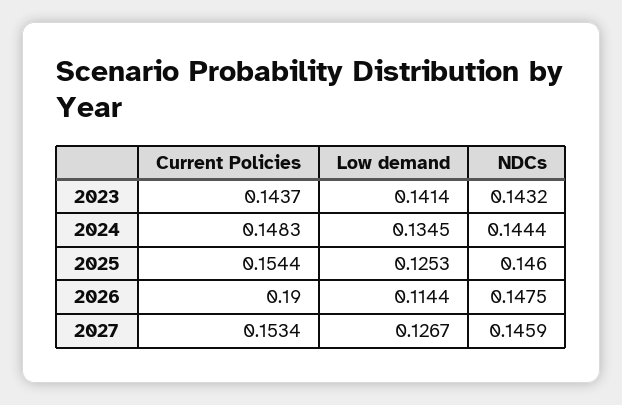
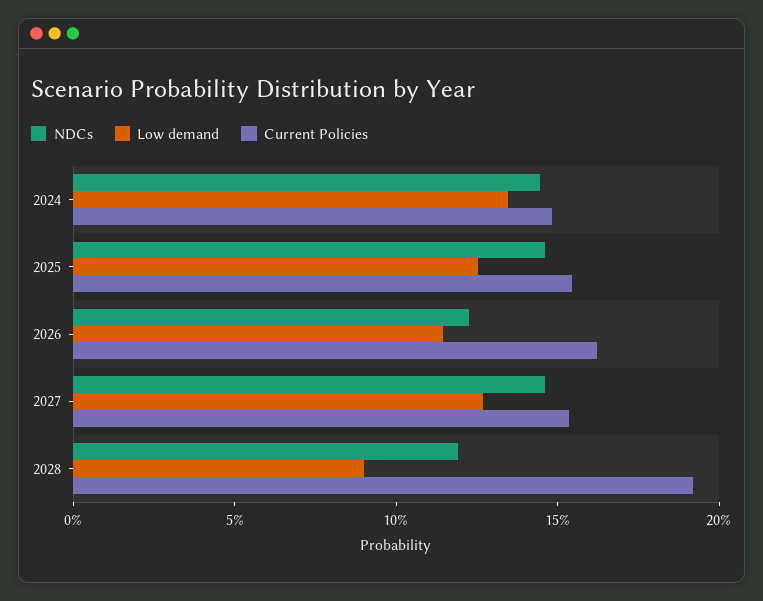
Current Policies, 2023: 0.1437 -> none
Low demand, 2023: 0.1414 -> none
NDCs, 2023: 0.1432 -> none
Current Policies, 2026: 0.19 -> 0.16
NDCs, 2026: 0.1475 -> 0.12
NDCs, 2028: none -> 0.12
Low demand, 2028: none -> 0.09
Current Policies, 2028: none -> 0.19

